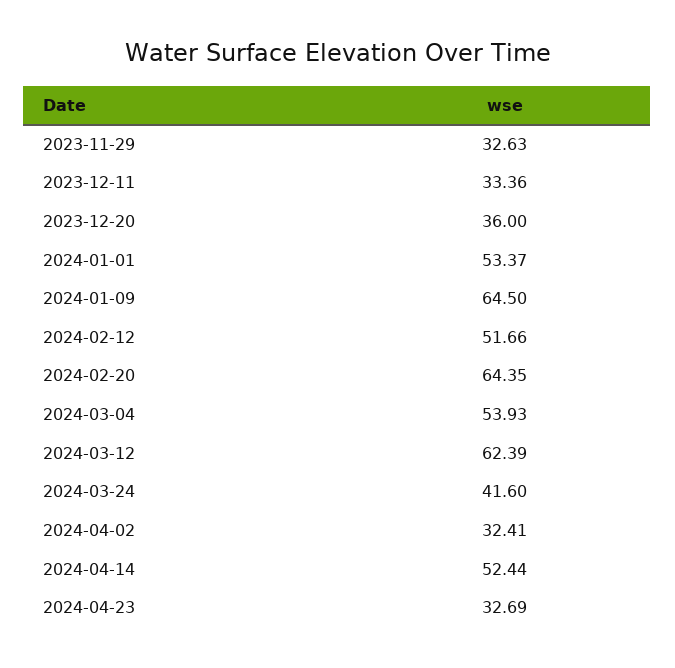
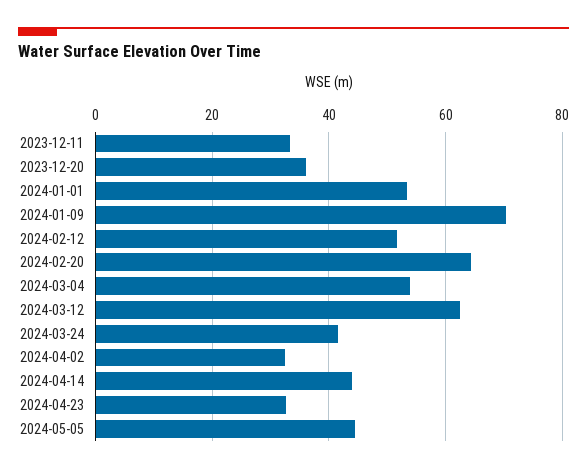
2023-11-29: 32.63 -> none
2024-01-09: 64.5 -> 70
2024-04-14: 52.44 -> 44
2024-05-05: none -> 44

